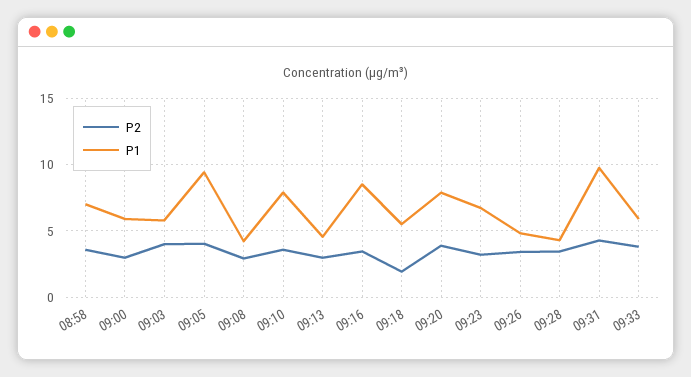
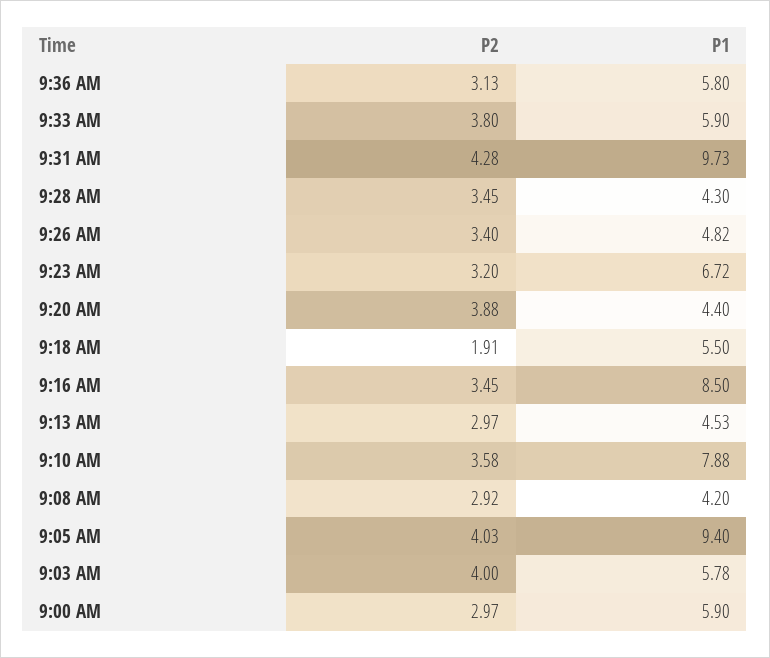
P2, 08:58: 3.5 -> none
P1, 08:58: 7 -> none
P1, 09:20: 8 -> 4.4
P2, 9:36 AM: none -> 3.13
P1, 9:36 AM: none -> 5.8

